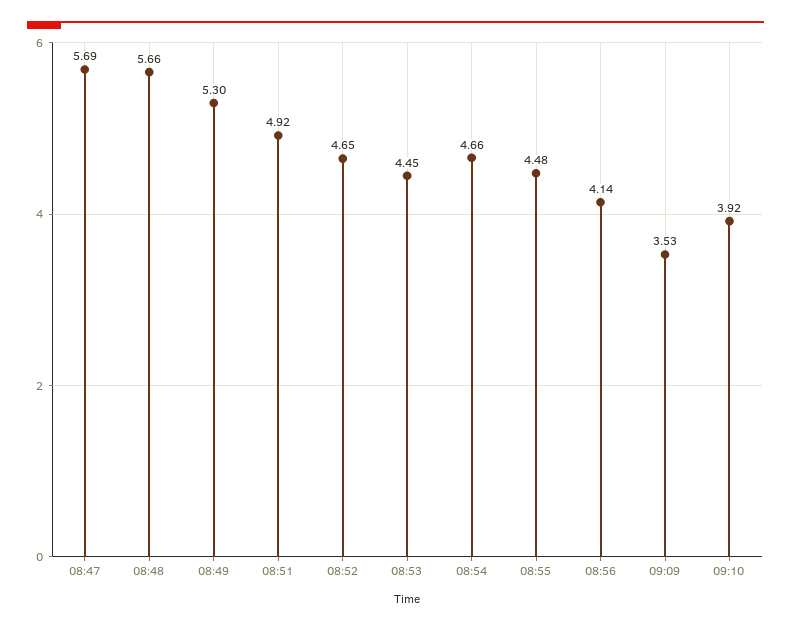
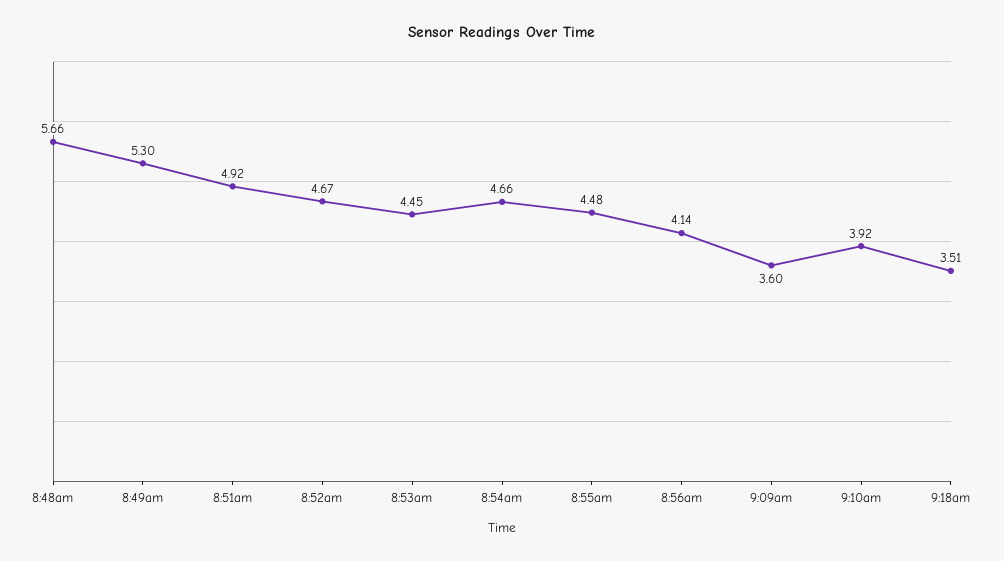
08:47: 5.69 -> none
08:52: 4.65 -> 4.67
09:09: 3.53 -> 3.6
9:18am: none -> 3.51

